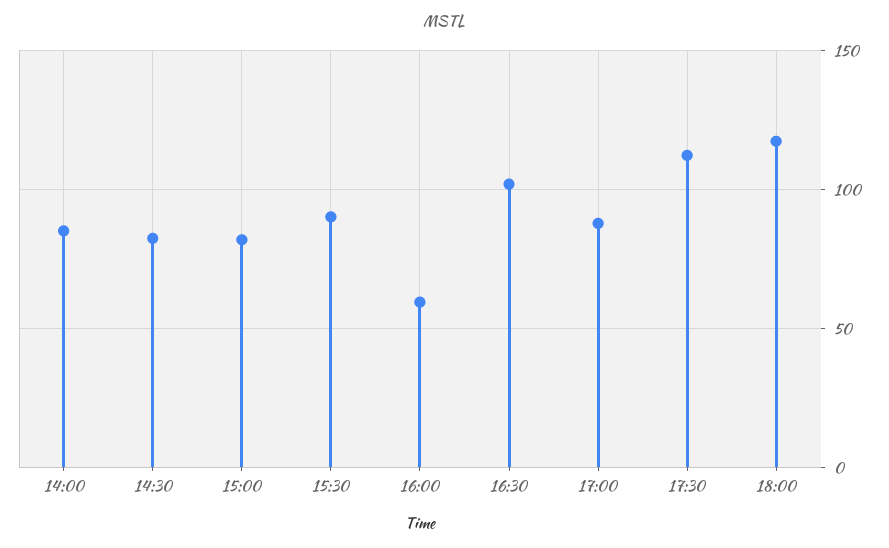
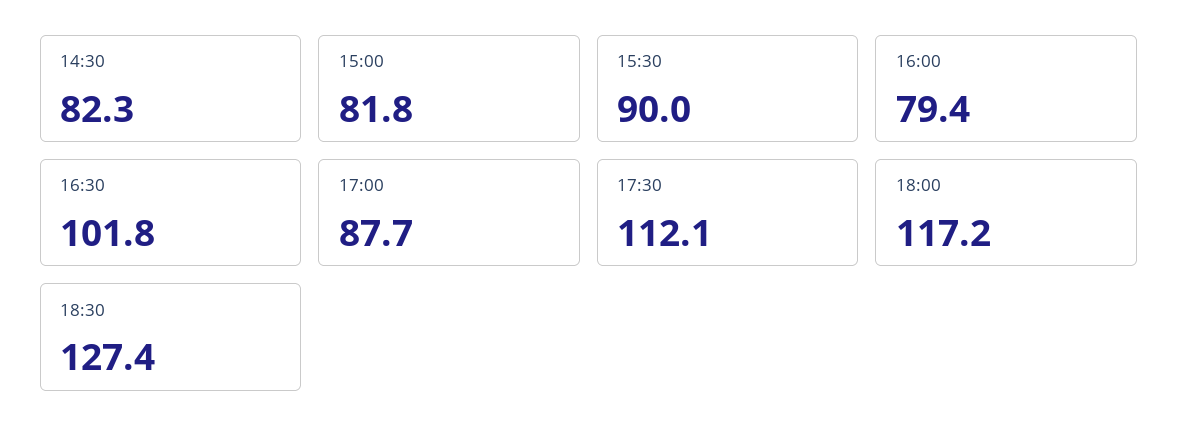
14:00: 85 -> none
16:00: 60 -> 79.4
18:30: none -> 127.4

